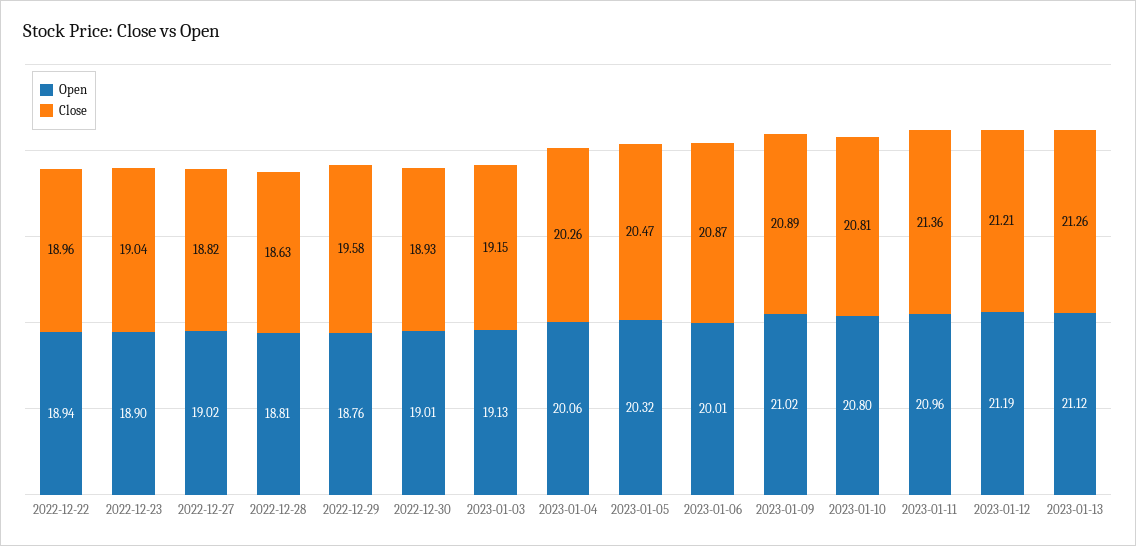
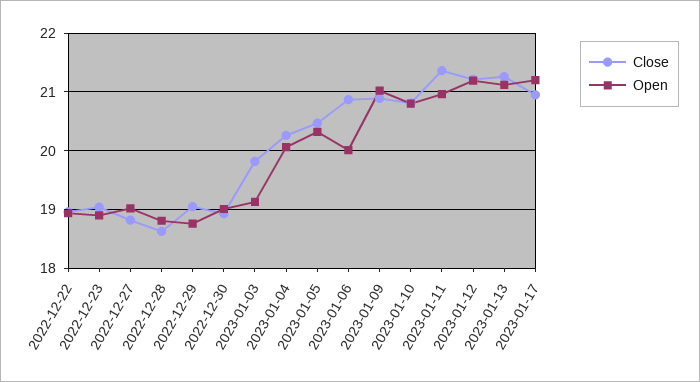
Close, 2022-12-29: 19.58 -> 19
Close, 2023-01-03: 19.15 -> 19.8
Close, 2023-01-17: none -> 21
Open, 2023-01-17: none -> 21.2

